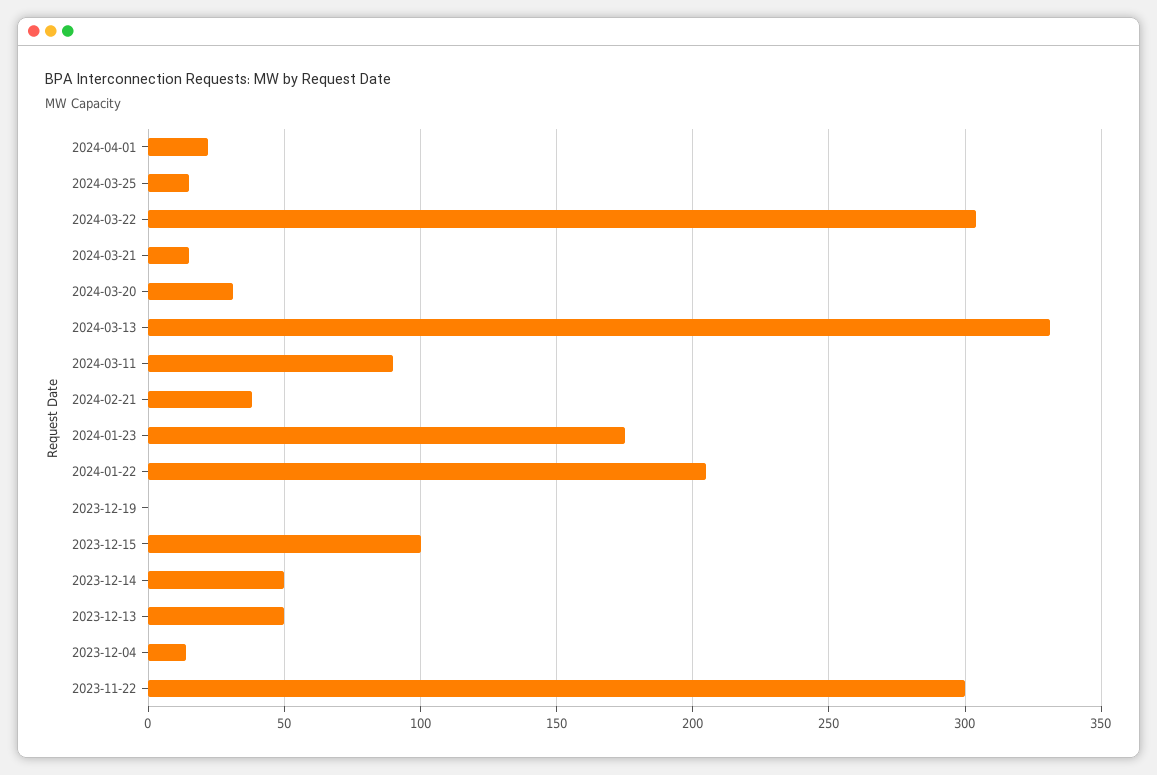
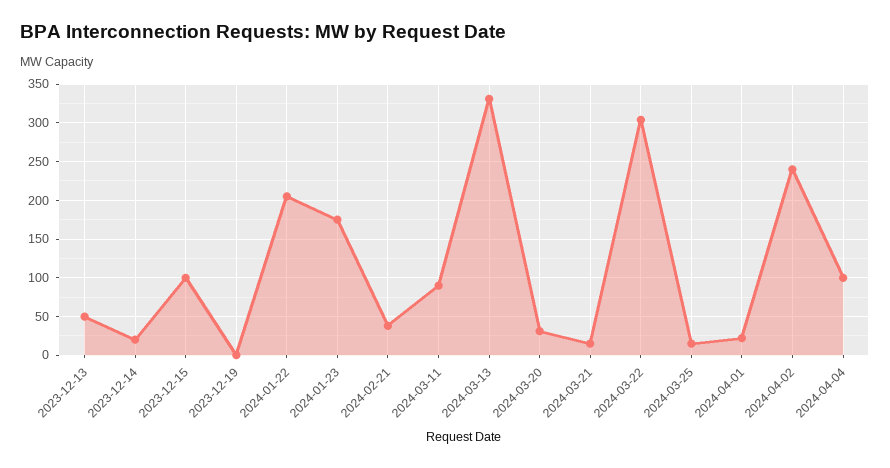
2023-12-14: 50 -> 20
2023-12-04: 15 -> none
2023-11-22: 300 -> none
2024-04-02: none -> 240
2024-04-04: none -> 100

